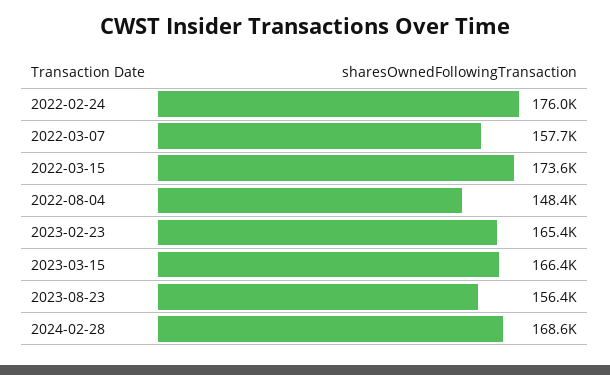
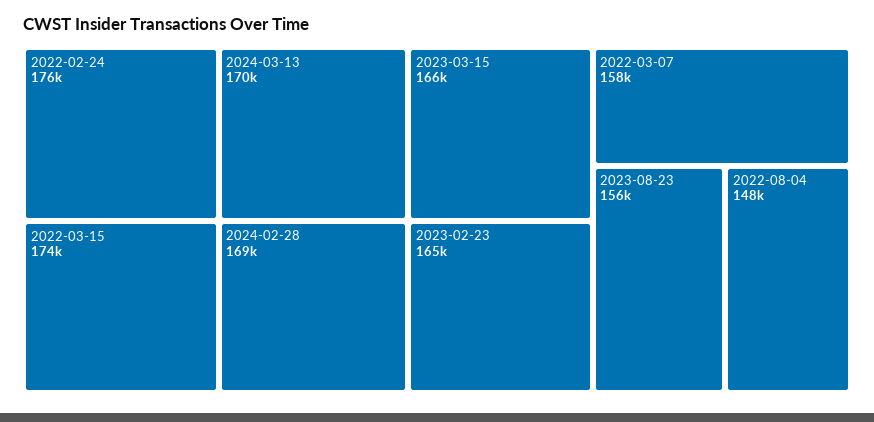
2024-03-13: none -> 170000

